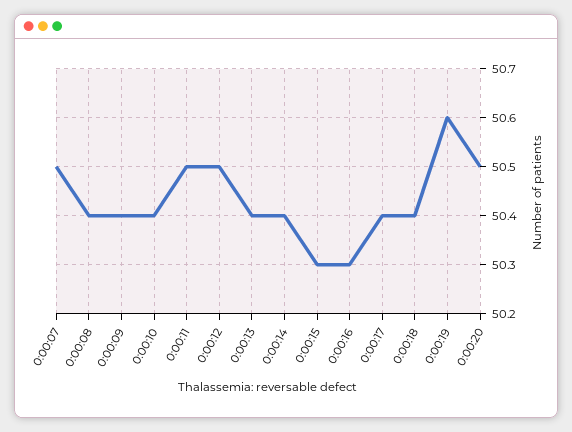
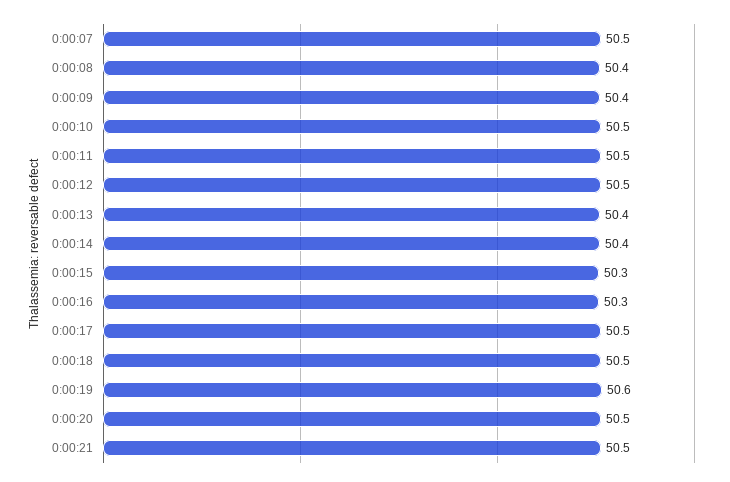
0:00:10: 50.4 -> 50.5
0:00:17: 50.4 -> 50.5
0:00:18: 50.4 -> 50.5
0:00:21: none -> 50.5

